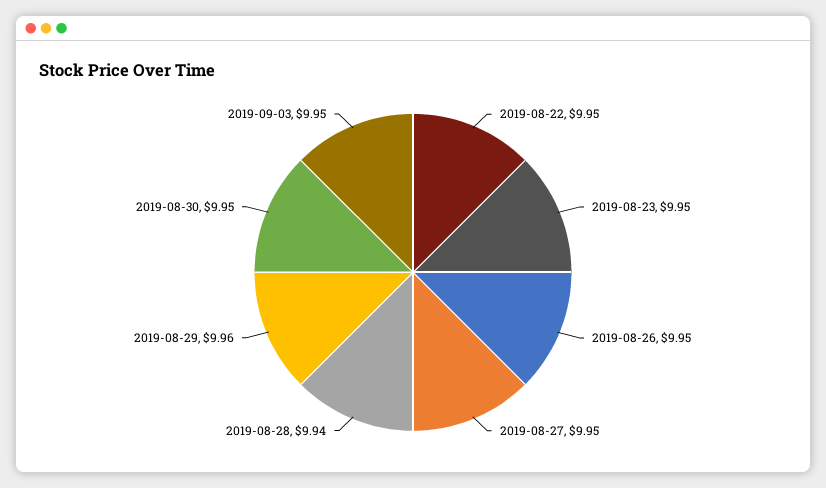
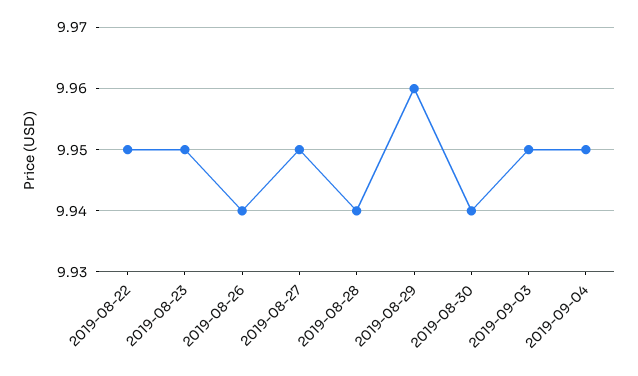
2019-08-26: 9.95 -> 9.94
2019-08-30: 9.95 -> 9.94
2019-09-04: none -> 9.95

